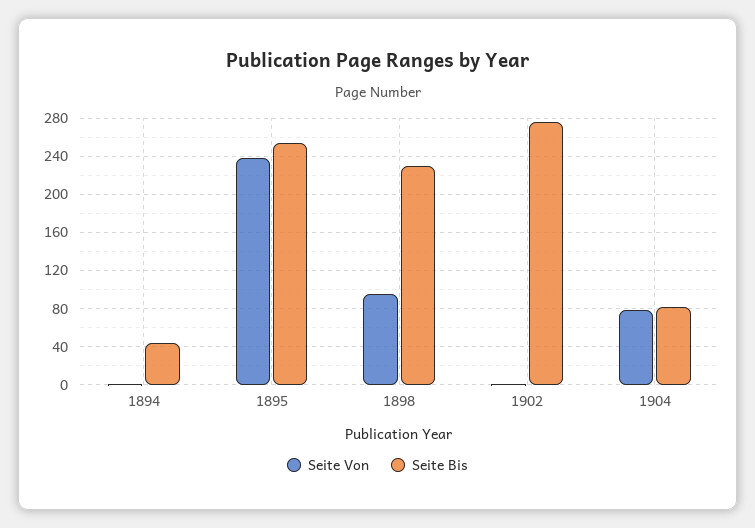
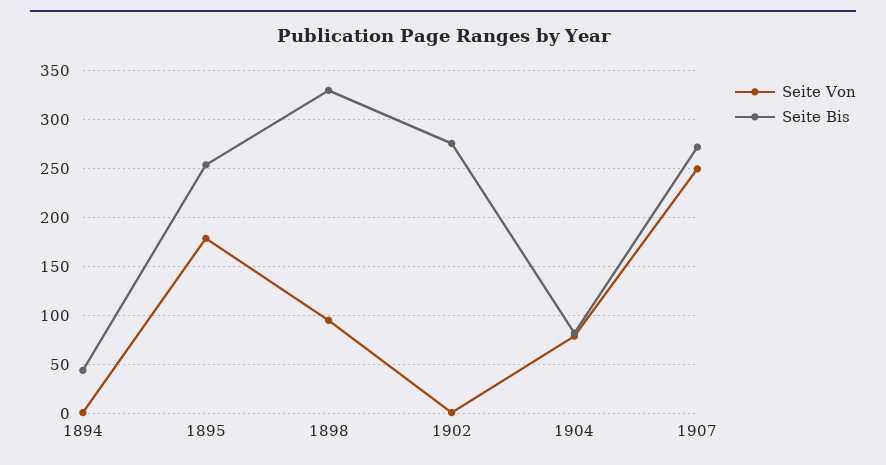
Seite Von, 1895: 240 -> 180
Seite Bis, 1898: 230 -> 330
Seite Von, 1907: none -> 250
Seite Bis, 1907: none -> 270

